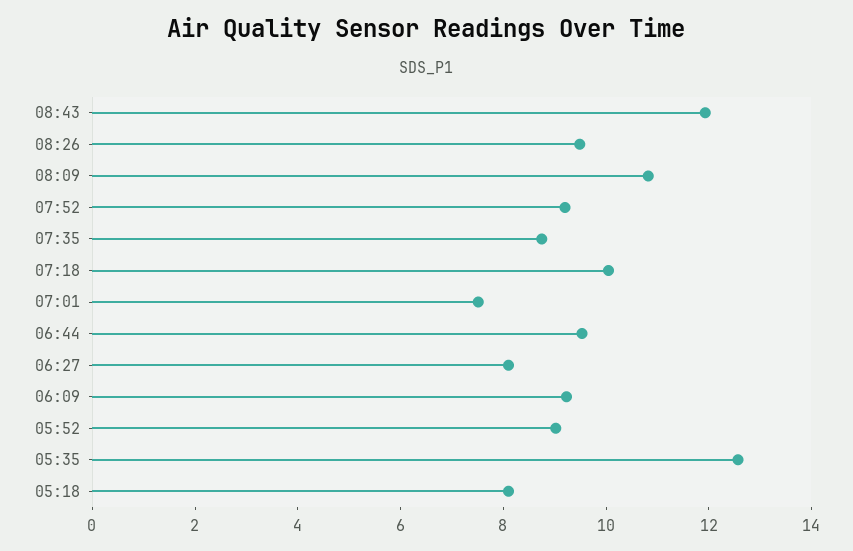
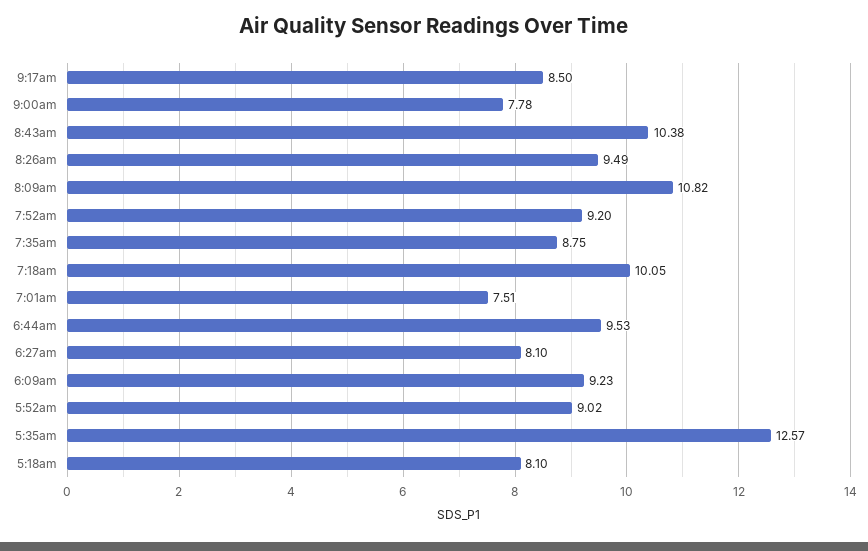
08:43: 12 -> 10.38
9:17am: none -> 8.5
9:00am: none -> 7.78

